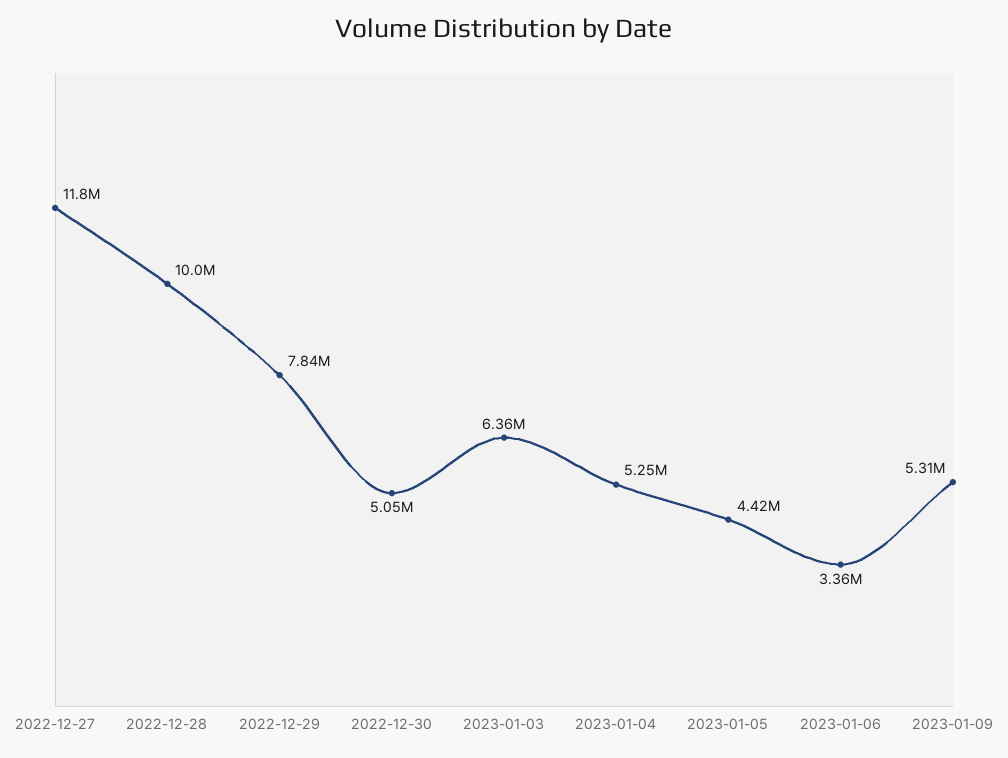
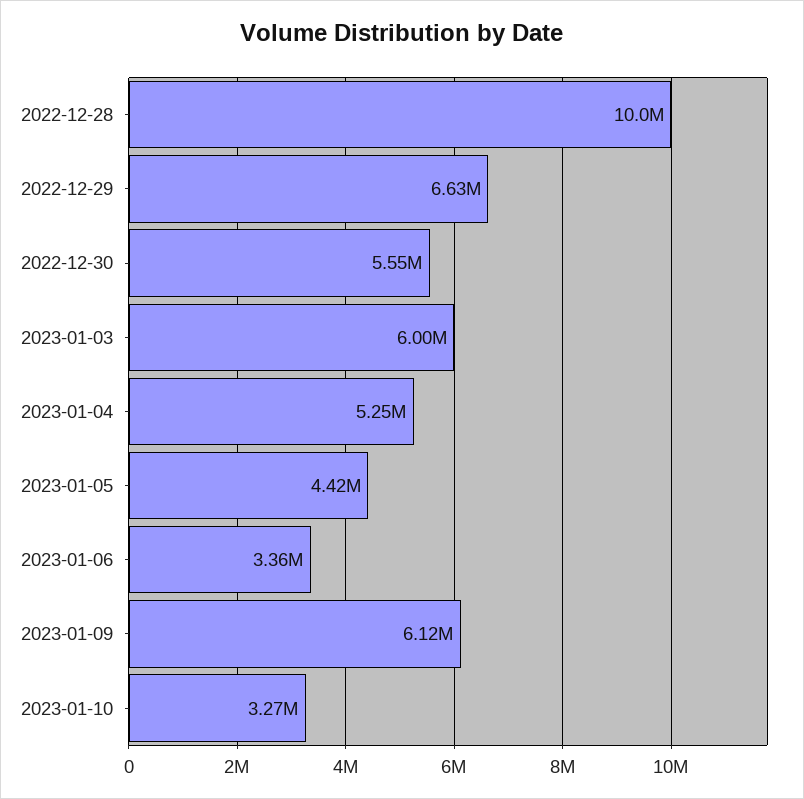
2022-12-27: 11800000 -> none
2022-12-29: 7840000 -> 6630000
2022-12-30: 5050000 -> 5550000
2023-01-03: 6360000 -> 6000000
2023-01-09: 5310000 -> 6120000
2023-01-10: none -> 3270000

